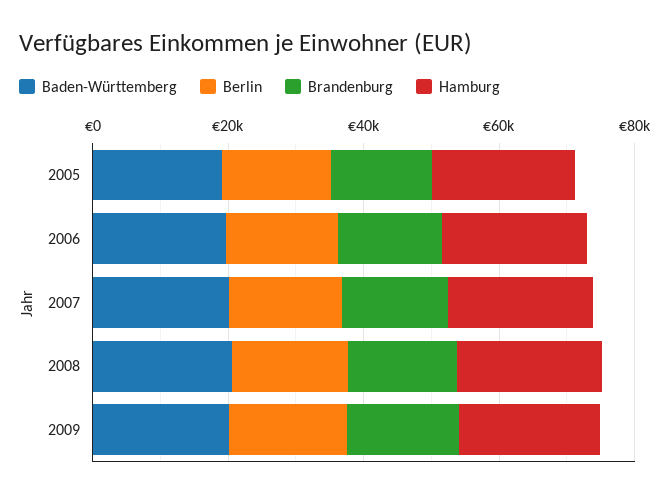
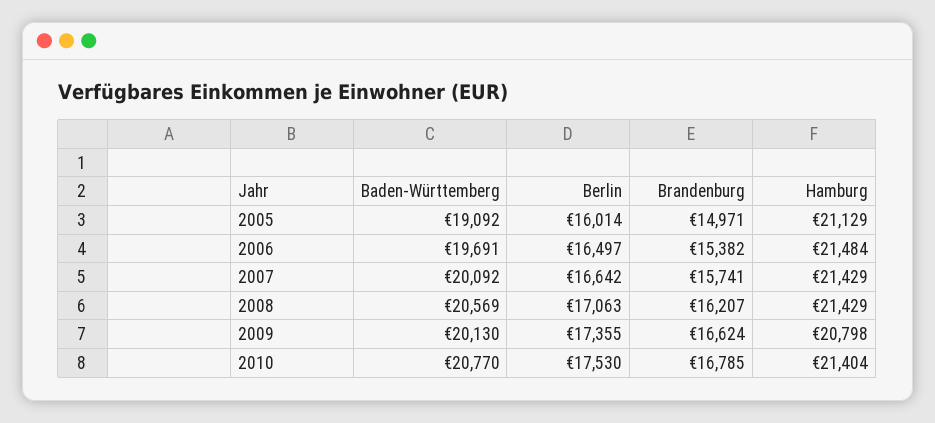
Baden-Württemberg, 2010: none -> 20770
Berlin, 2010: none -> 17530
Brandenburg, 2010: none -> 16785
Hamburg, 2010: none -> 21404

